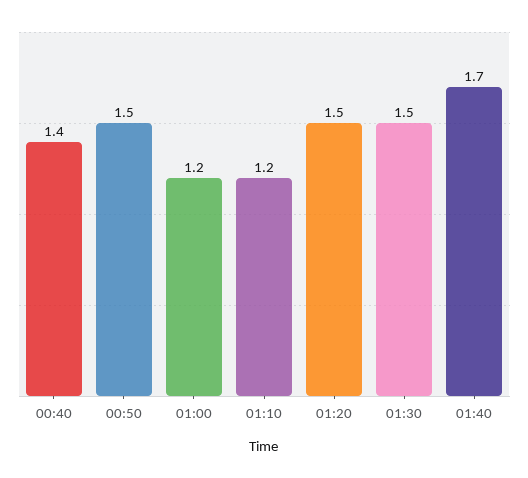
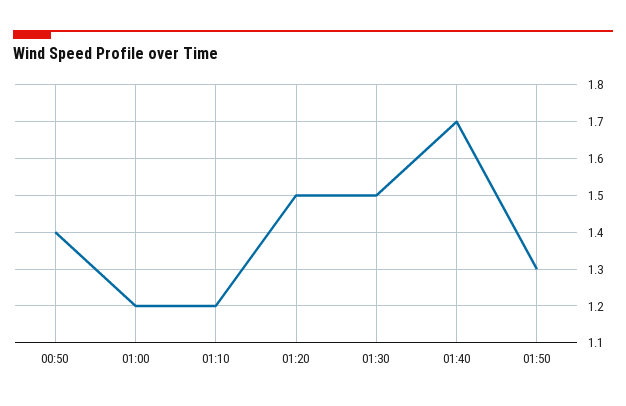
00:40: 1.4 -> none
00:50: 1.5 -> 1.4
01:50: none -> 1.3

